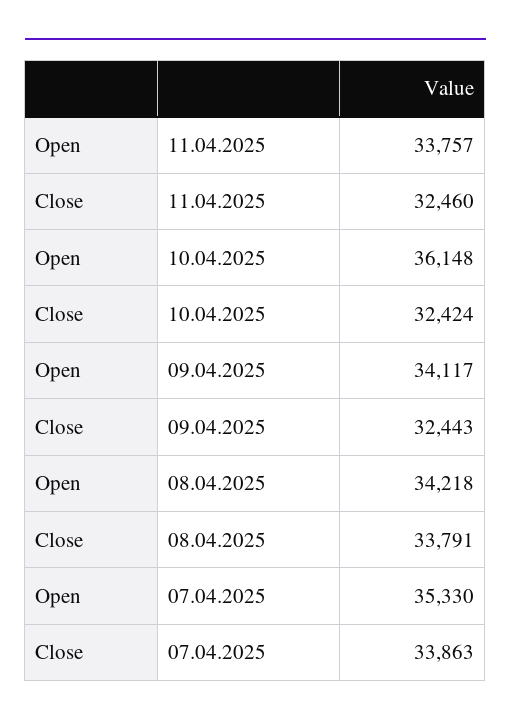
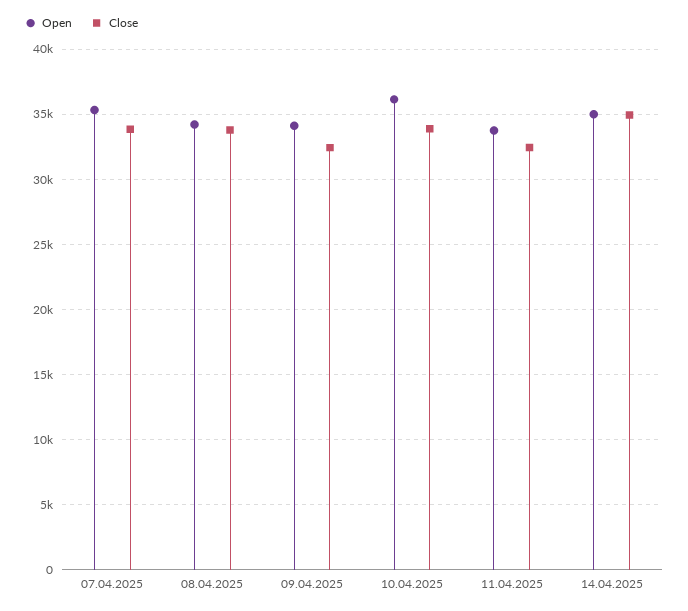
Close, 10.04.2025: 32424 -> 34000
Open, 14.04.2025: none -> 35000
Close, 14.04.2025: none -> 35000

